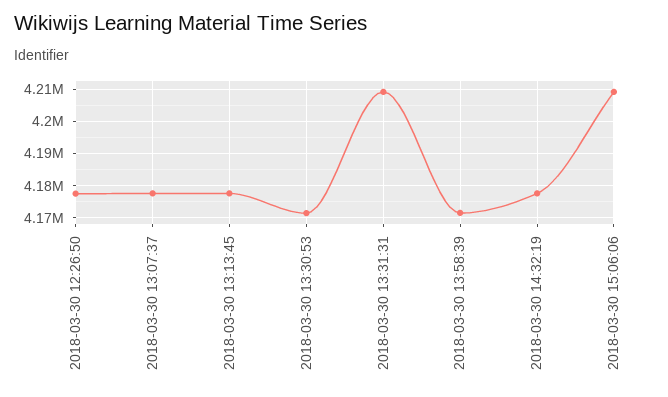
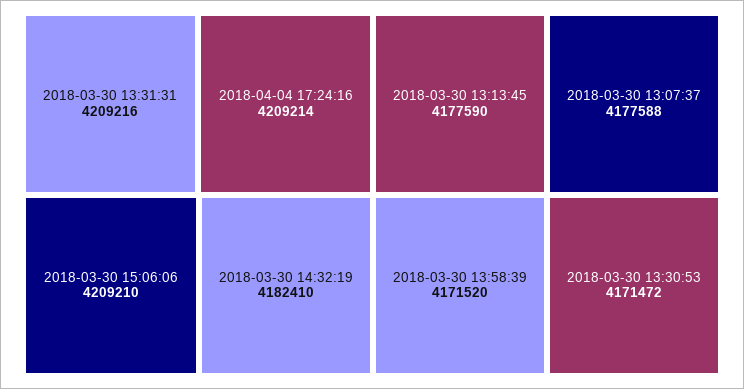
2018-03-30 12:26:50: 4178000 -> none
2018-03-30 14:32:19: 4178000 -> 4182410
2018-04-04 17:24:16: none -> 4209214

